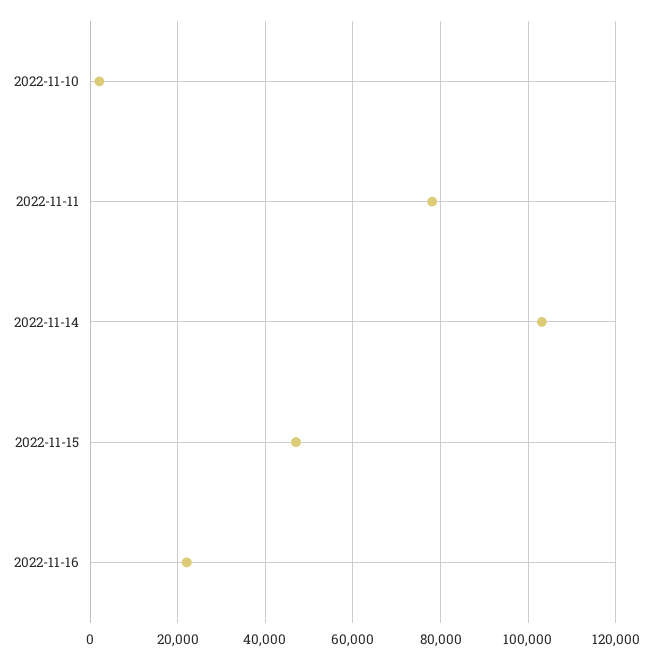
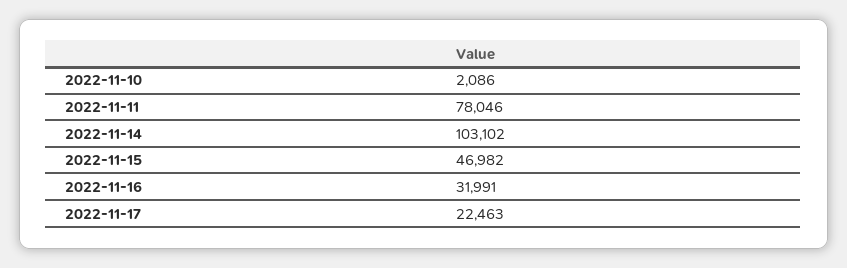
2022-11-16: 22000 -> 31991
2022-11-17: none -> 22463

